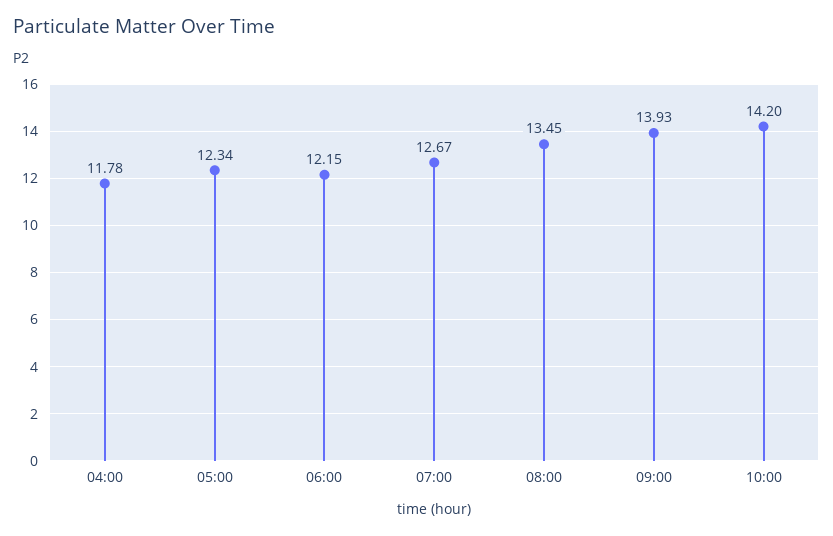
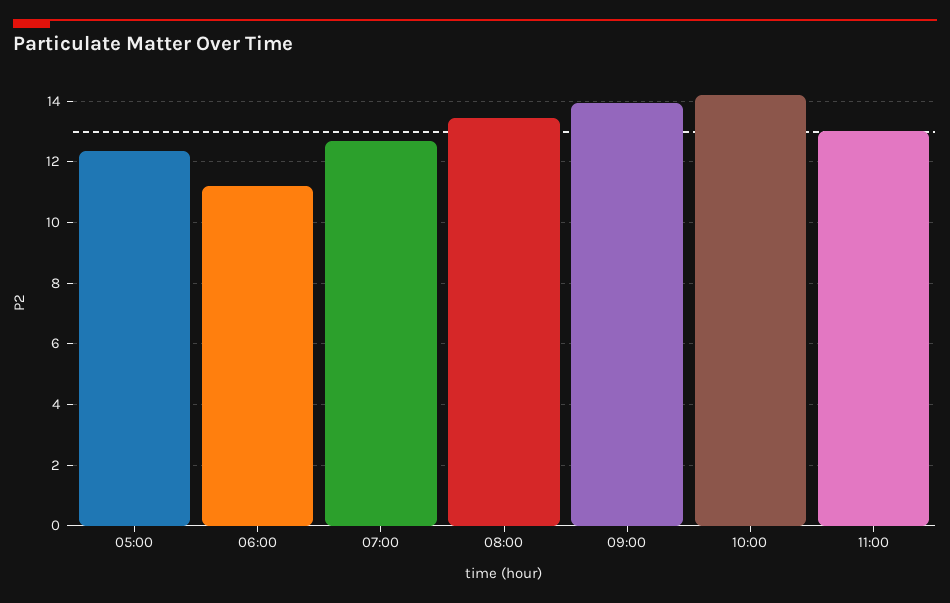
04:00: 11.78 -> none
06:00: 12.15 -> 11.2
11:00: none -> 13

